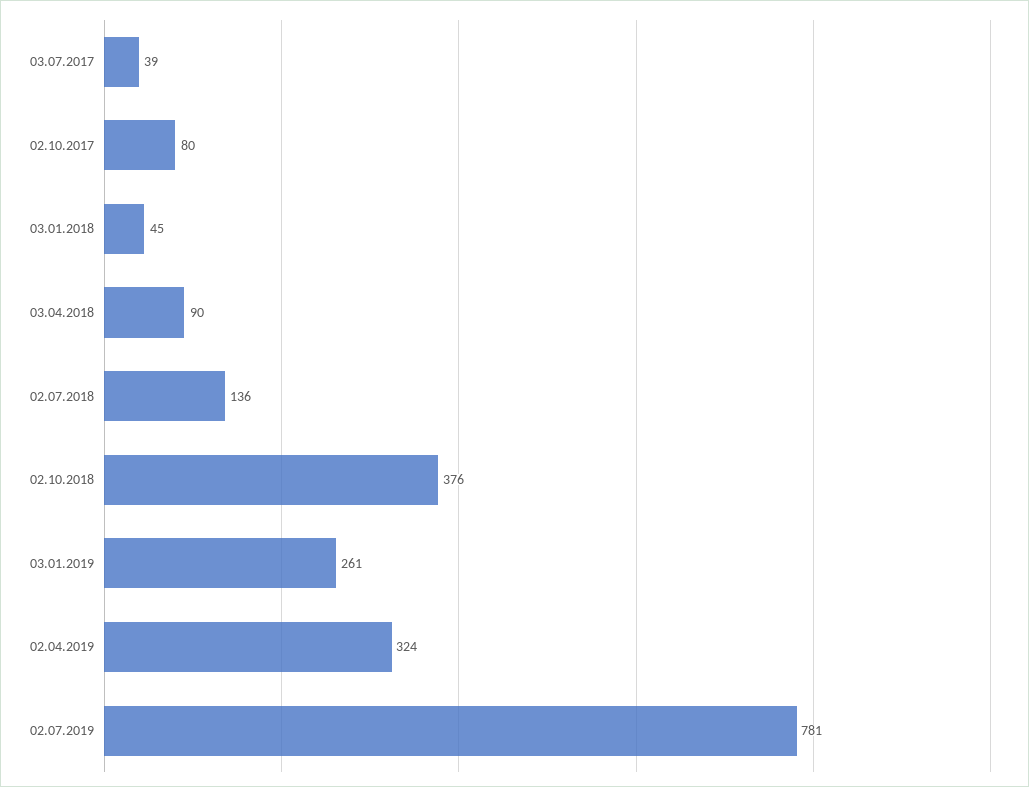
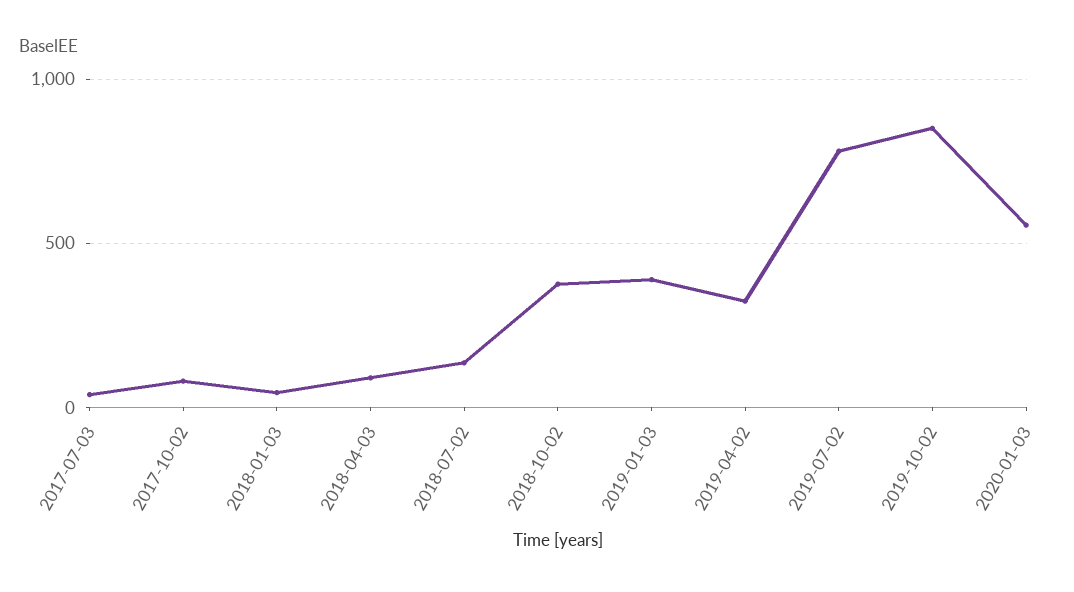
03.01.2019: 261 -> 400
2019-10-02: none -> 850
2020-01-03: none -> 550

